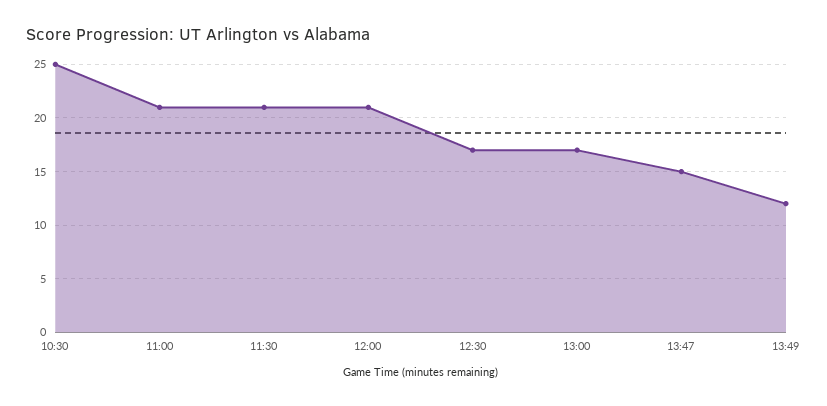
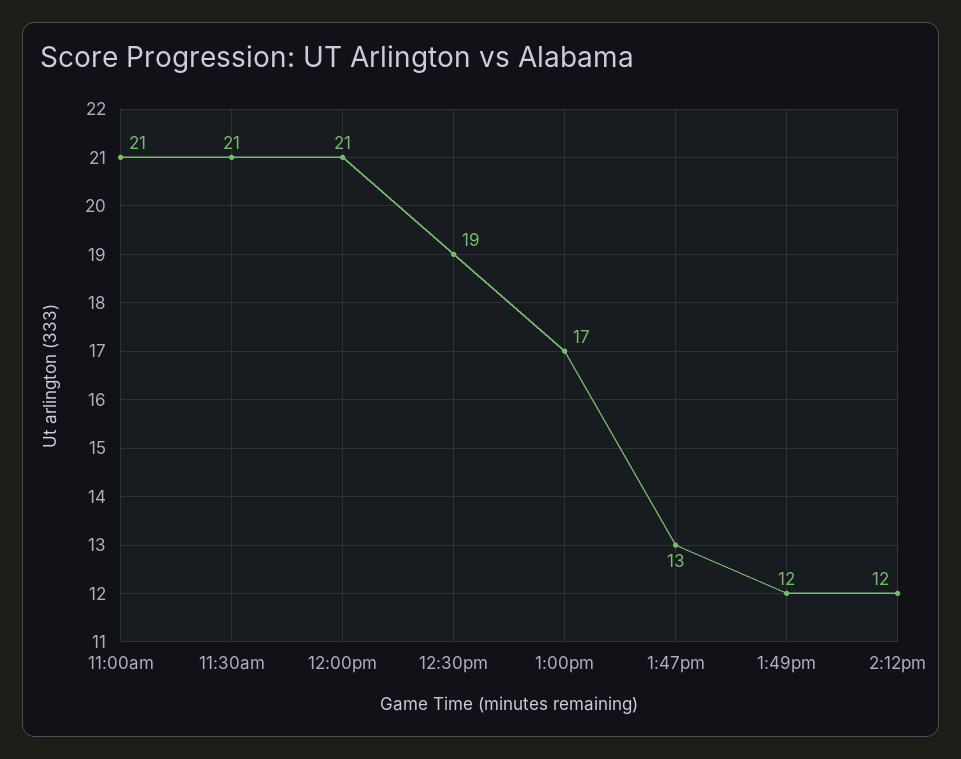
10:30: 25 -> none
12:30: 17 -> 19
13:47: 15 -> 13
2:12pm: none -> 12

